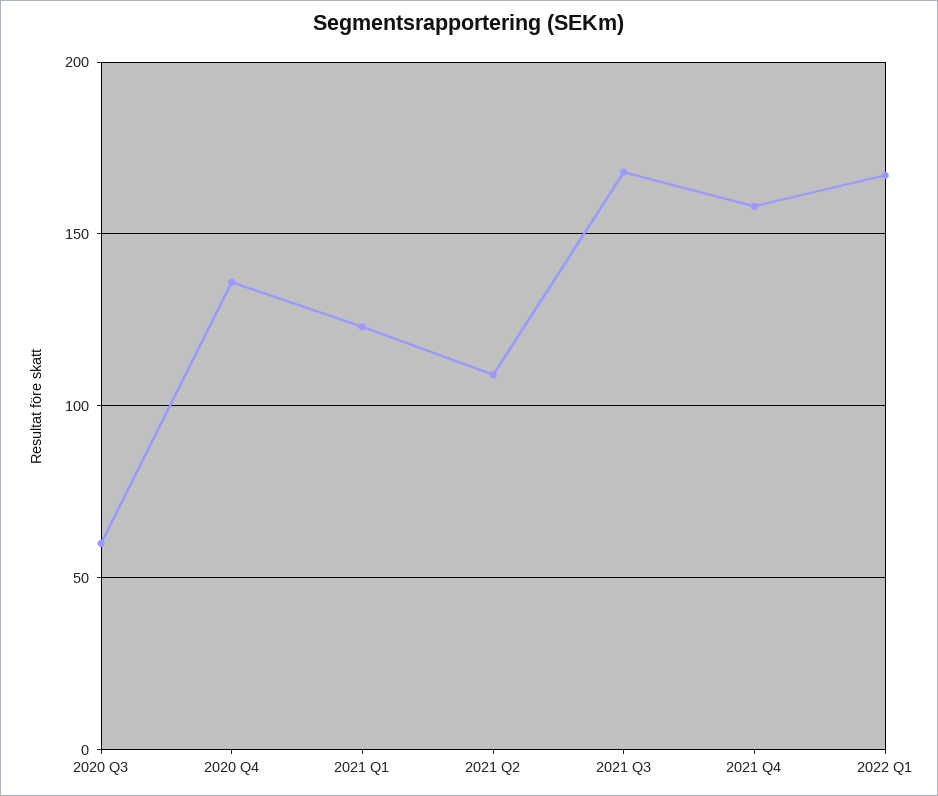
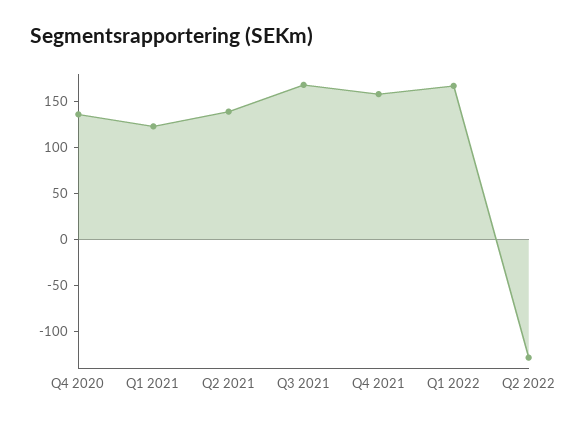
2020 Q3: 60 -> none
2021 Q2: 110 -> 140
Q2 2022: none -> -130

